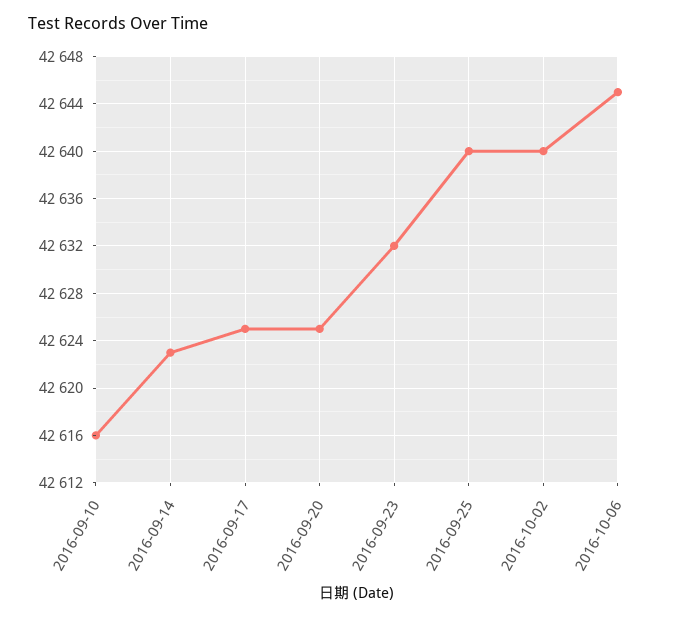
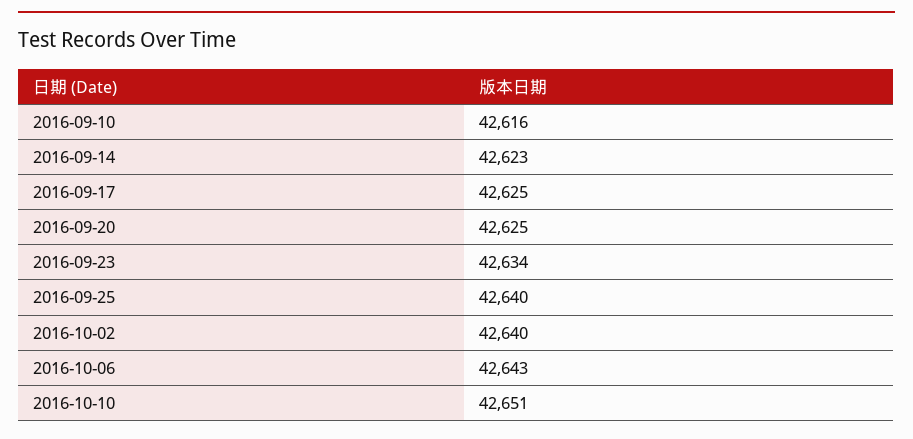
2016-09-23: 42632 -> 42634
2016-10-06: 42645 -> 42643
2016-10-10: none -> 42651

